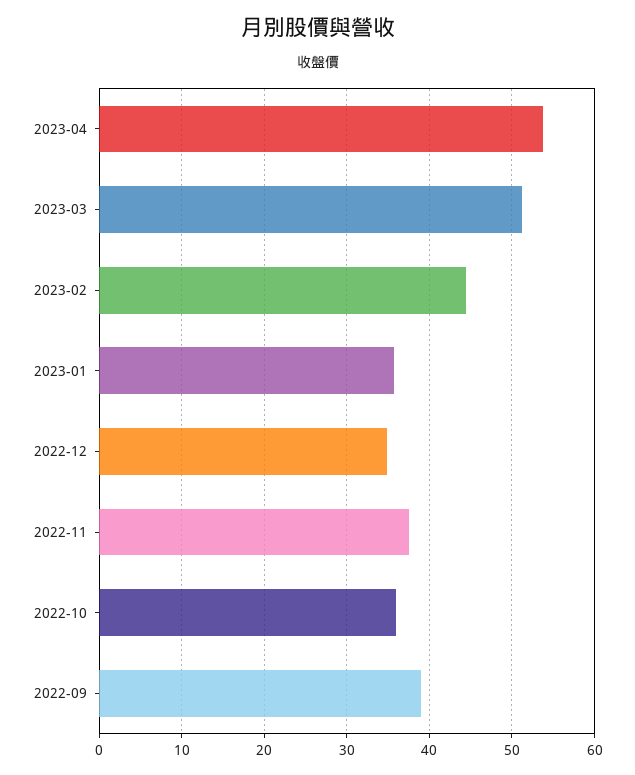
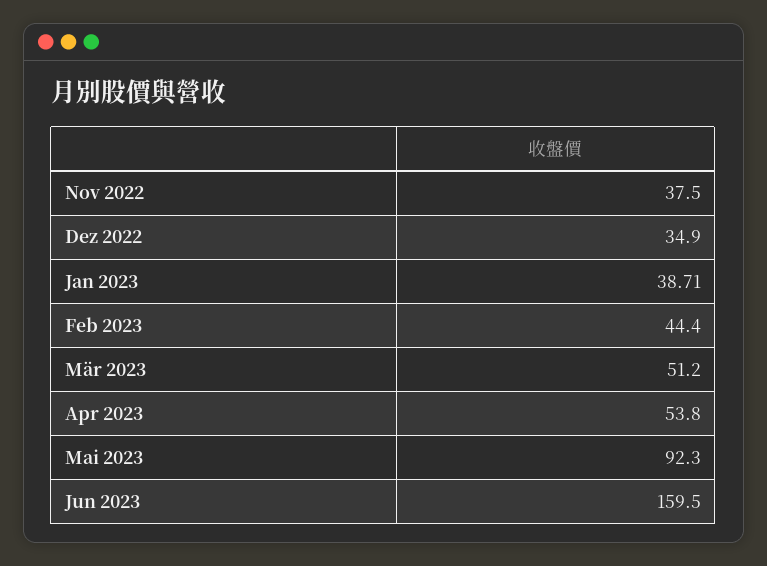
2023-01: 36 -> 38.71
2022-10: 36 -> none
2022-09: 39 -> none
Mai 2023: none -> 92.3
Jun 2023: none -> 159.5

